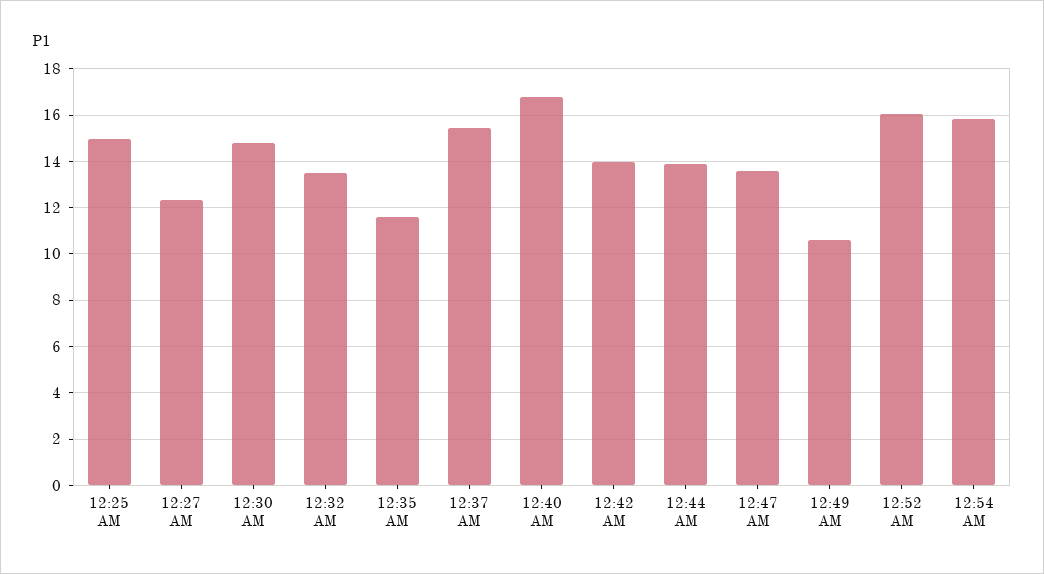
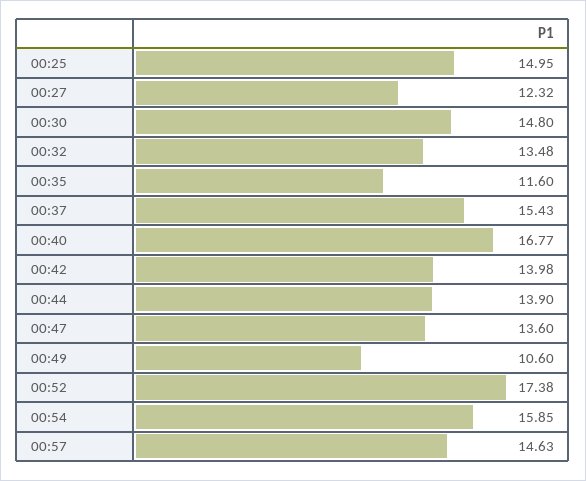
12:52 AM: 16 -> 17.38
00:57: none -> 14.63

